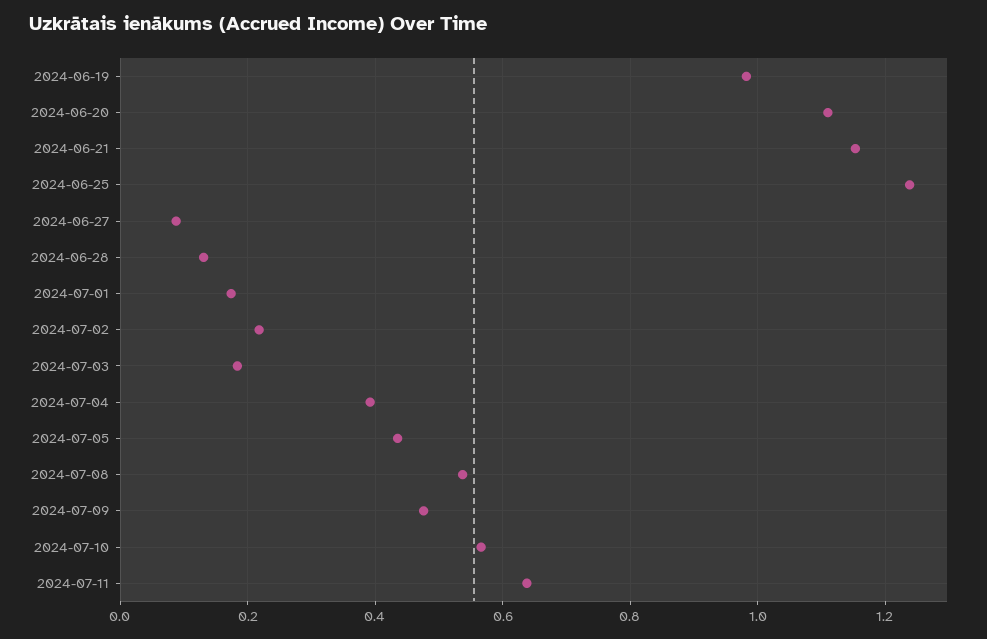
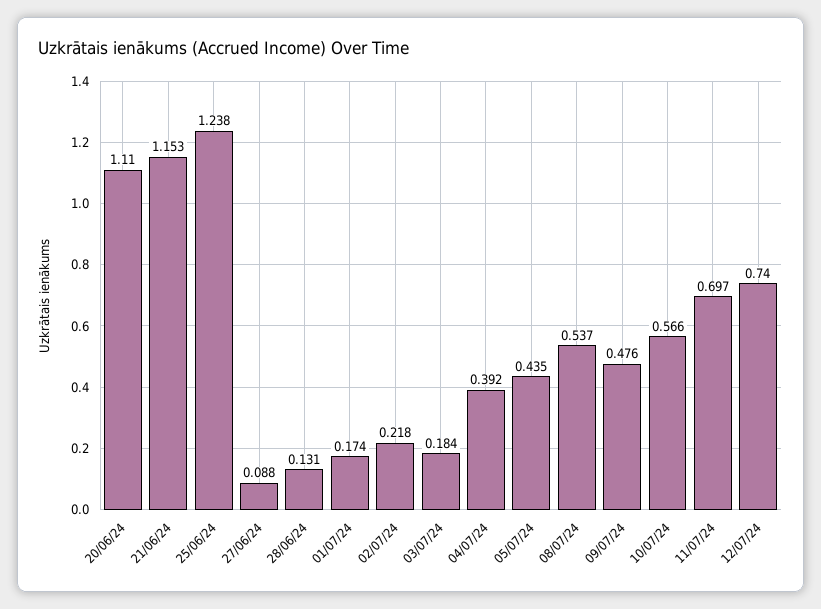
2024-06-19: 0.98 -> none
2024-07-11: 0.64 -> 0.697
12/07/24: none -> 0.74

